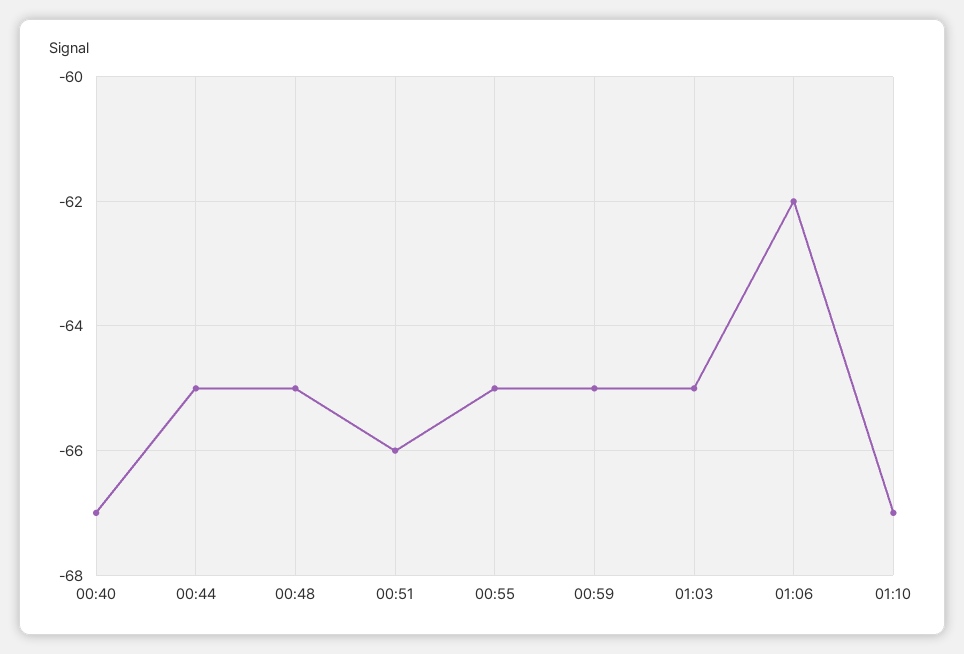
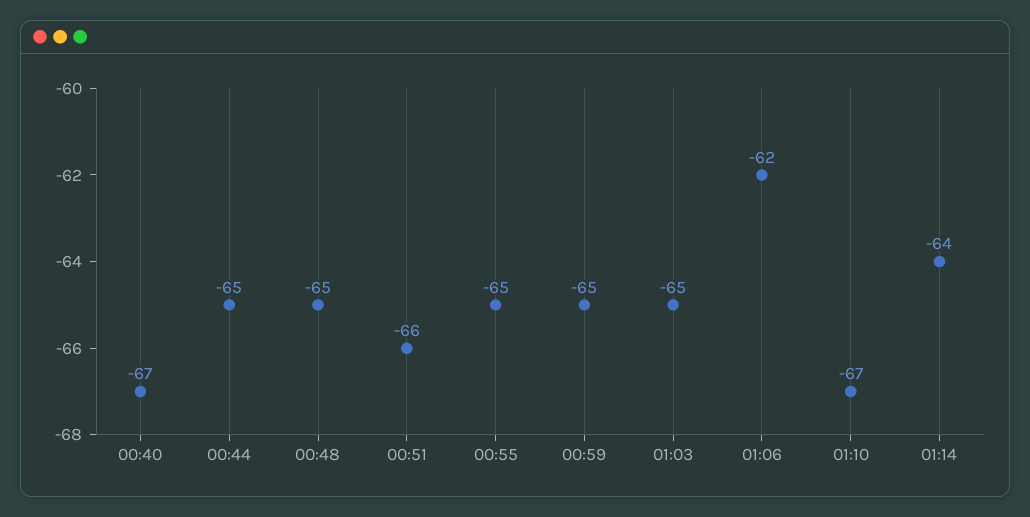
01:14: none -> -64

